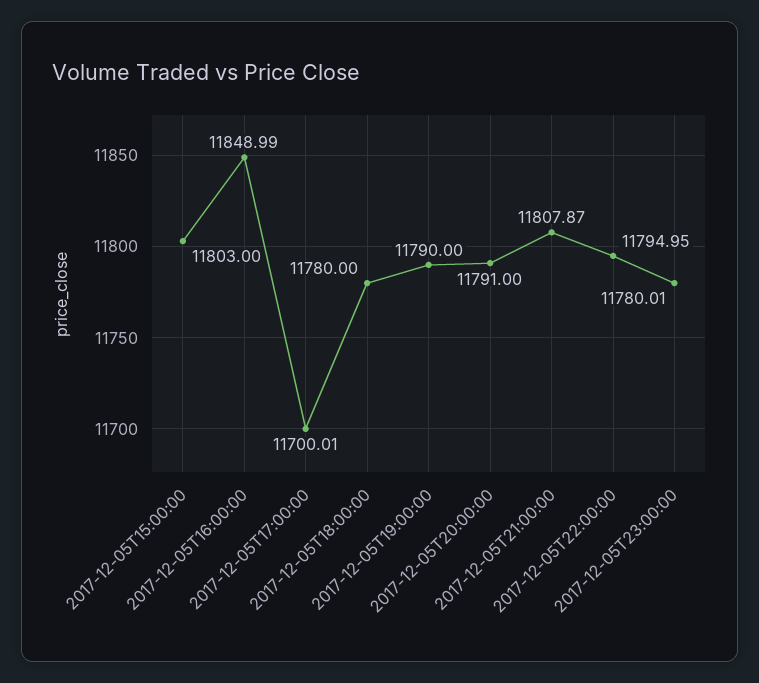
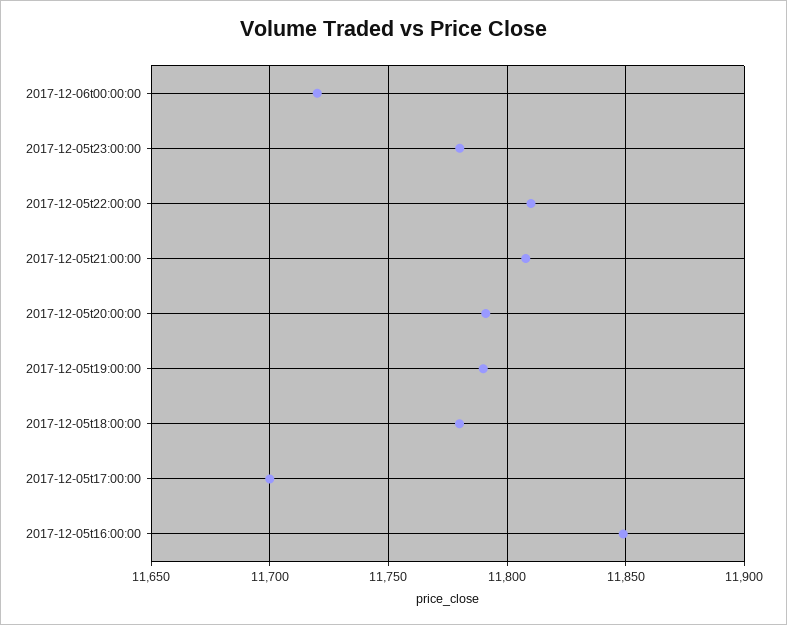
2017-12-05T15:00:00: 11803 -> none
2017-12-05T22:00:00: 11794.95 -> 11810
2017-12-06t00:00:00: none -> 11720

